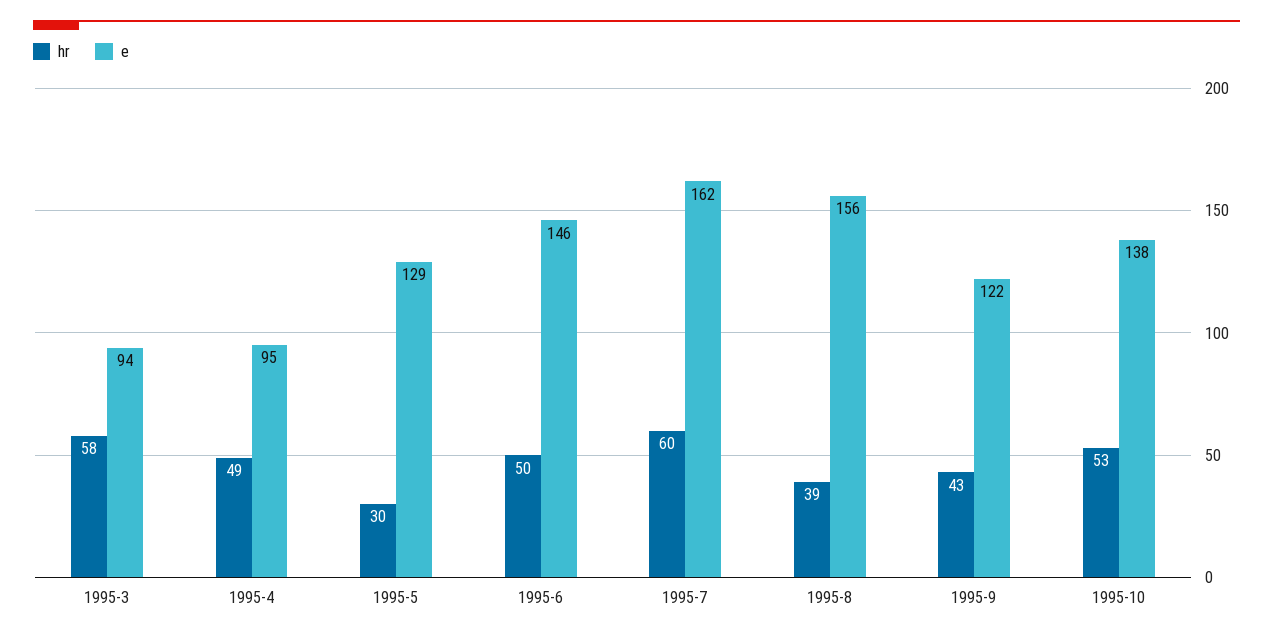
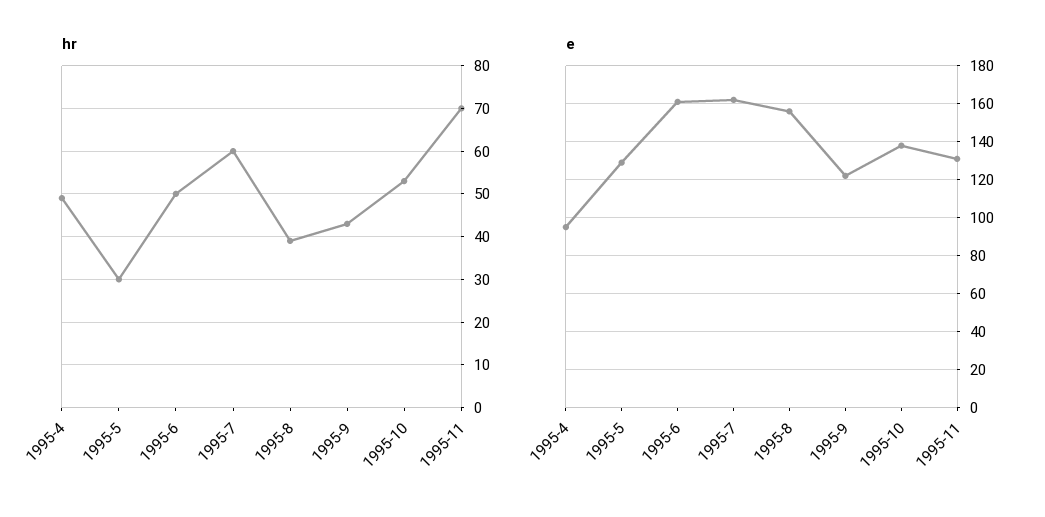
hr, 1995-3: 58 -> none
e, 1995-3: 94 -> none
e, 1995-6: 146 -> 160
hr, 1995-11: none -> 70
e, 1995-11: none -> 130

